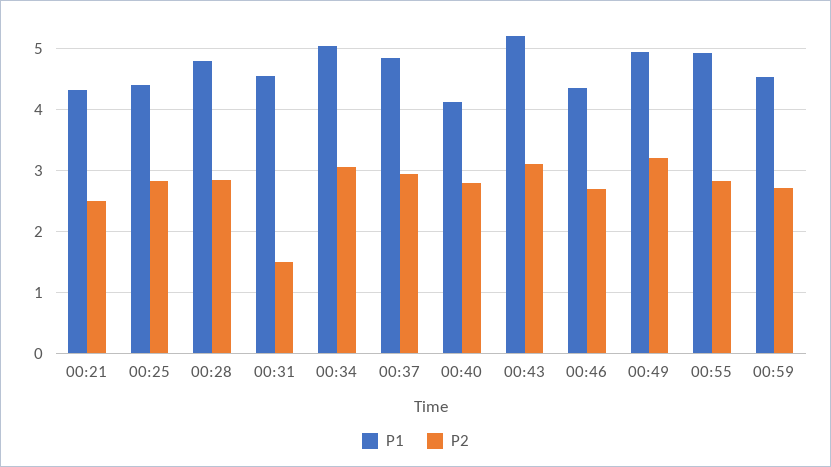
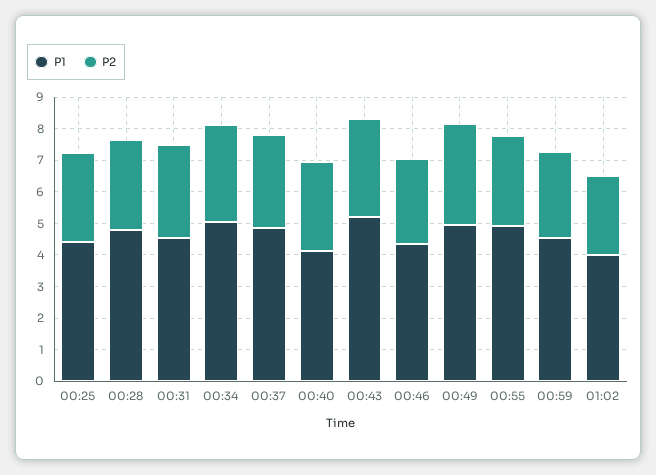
P1, 00:21: 4.3 -> none
P2, 00:21: 2.5 -> none
P2, 00:31: 1.5 -> 3
P1, 01:02: none -> 4
P2, 01:02: none -> 2.5

